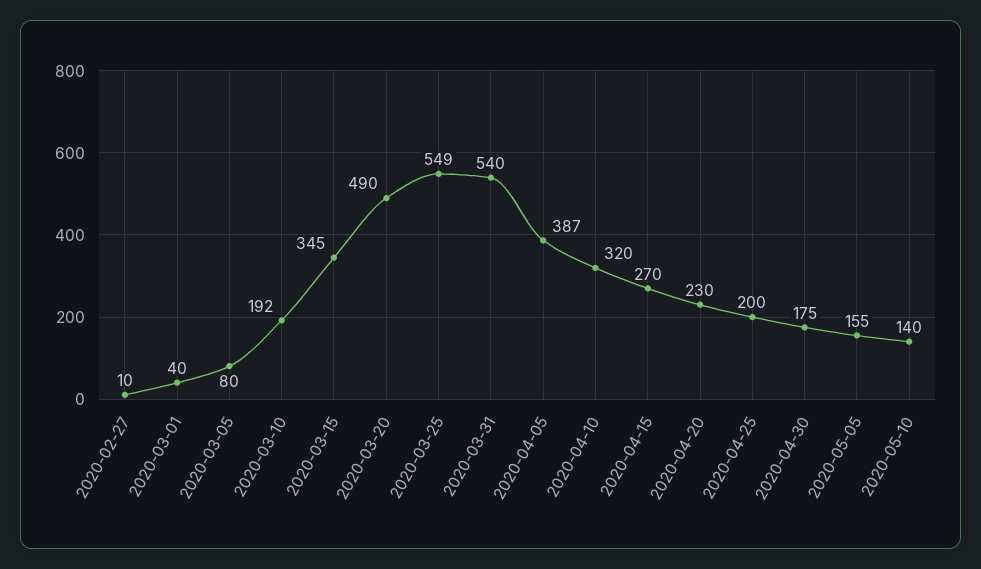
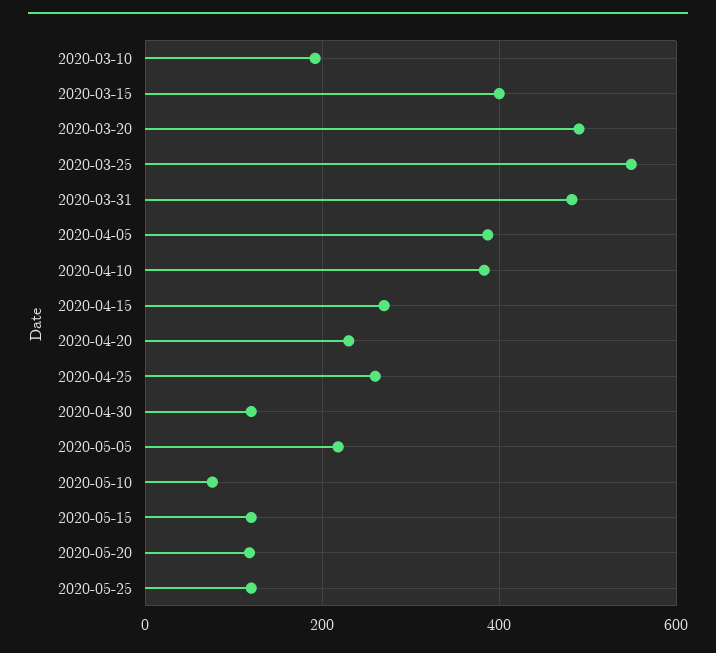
2020-02-27: 10 -> none
2020-03-01: 40 -> none
2020-03-05: 80 -> none
2020-03-15: 345 -> 400
2020-03-31: 540 -> 480
2020-04-10: 320 -> 380
2020-04-25: 200 -> 260
2020-04-30: 175 -> 120
2020-05-05: 155 -> 220
2020-05-10: 140 -> 80
2020-05-15: none -> 120
2020-05-20: none -> 120
2020-05-25: none -> 120

